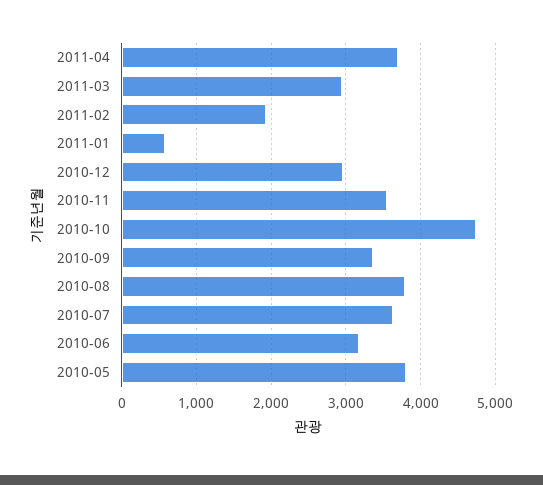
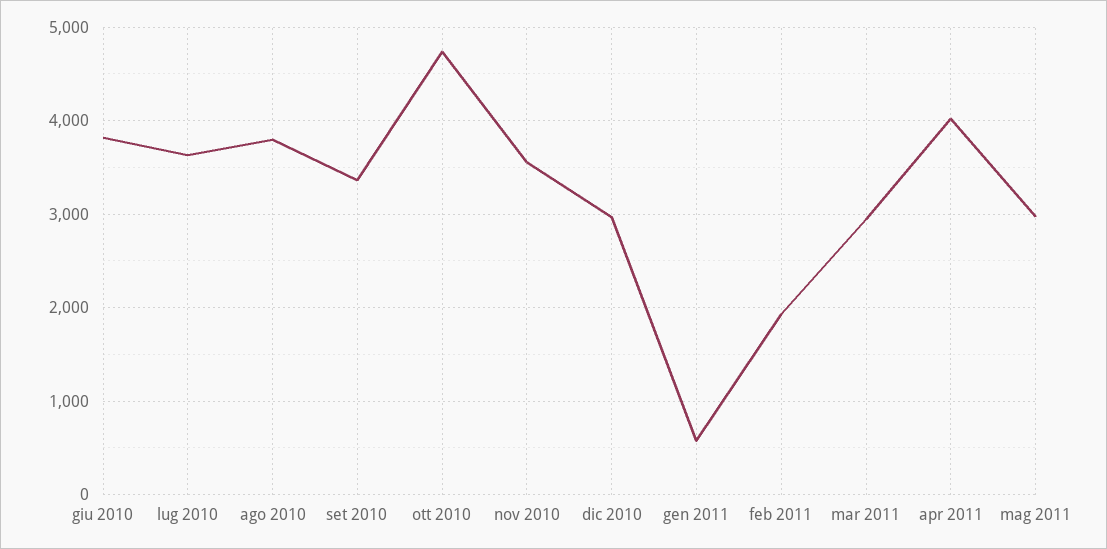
2011-04: 3700 -> 4000
2010-06: 3200 -> 3800
2010-05: 3800 -> none
mag 2011: none -> 3000

